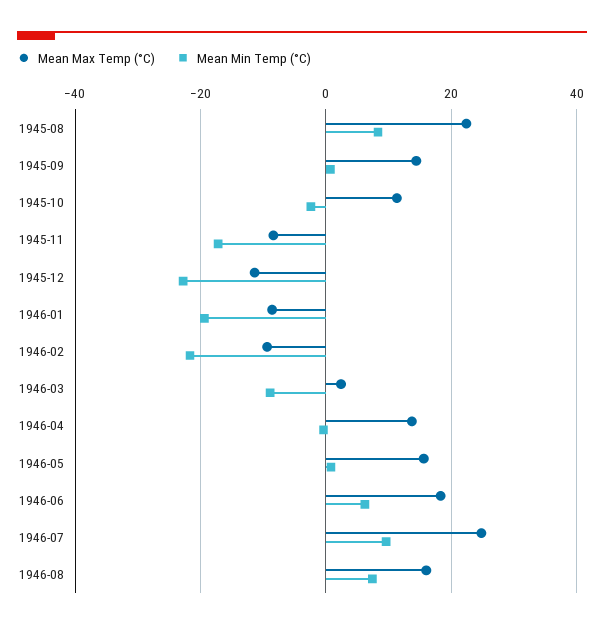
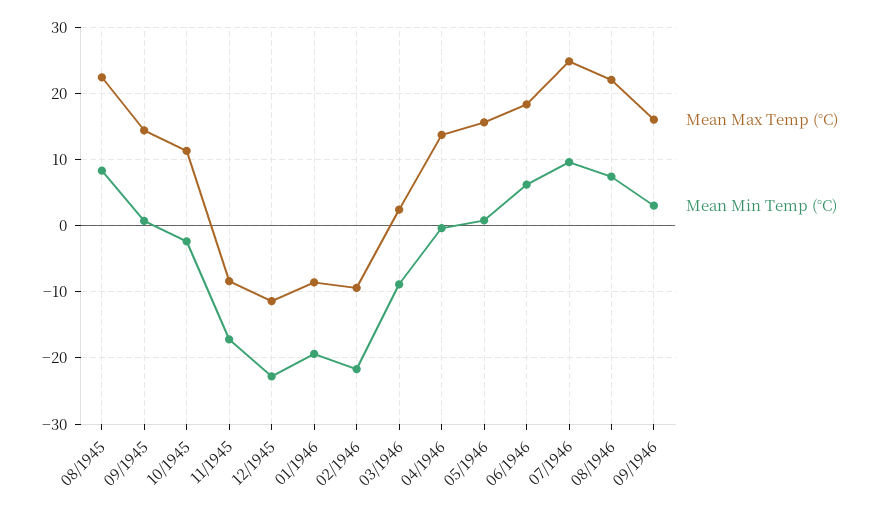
Mean Max Temp (°C), 1946-08: 16 -> 22
Mean Max Temp (°C), 09/1946: none -> 16
Mean Min Temp (°C), 09/1946: none -> 3

